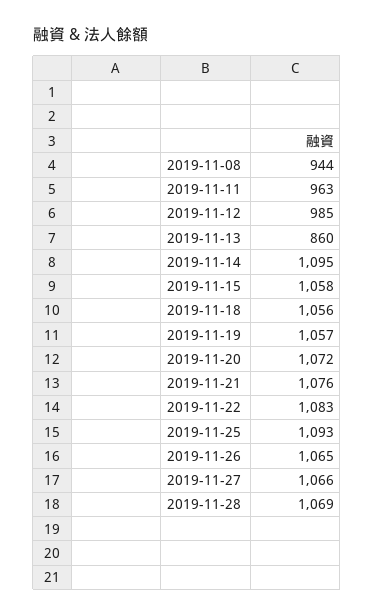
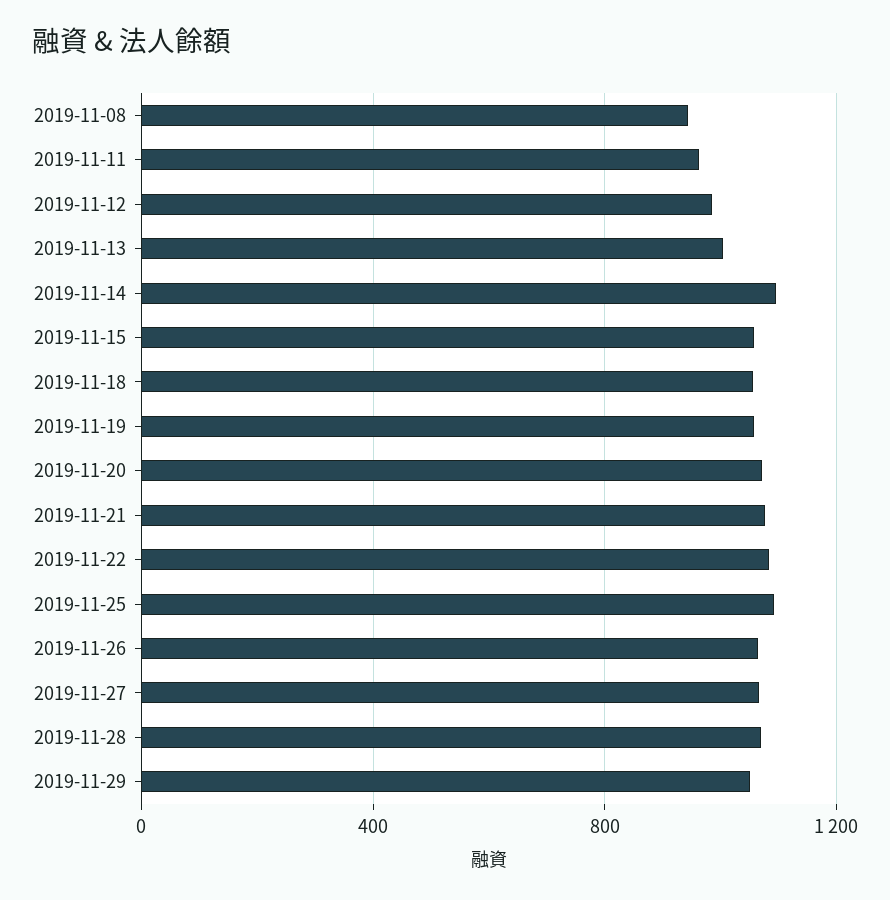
2019-11-13: 860 -> 1000
2019-11-29: none -> 1050

